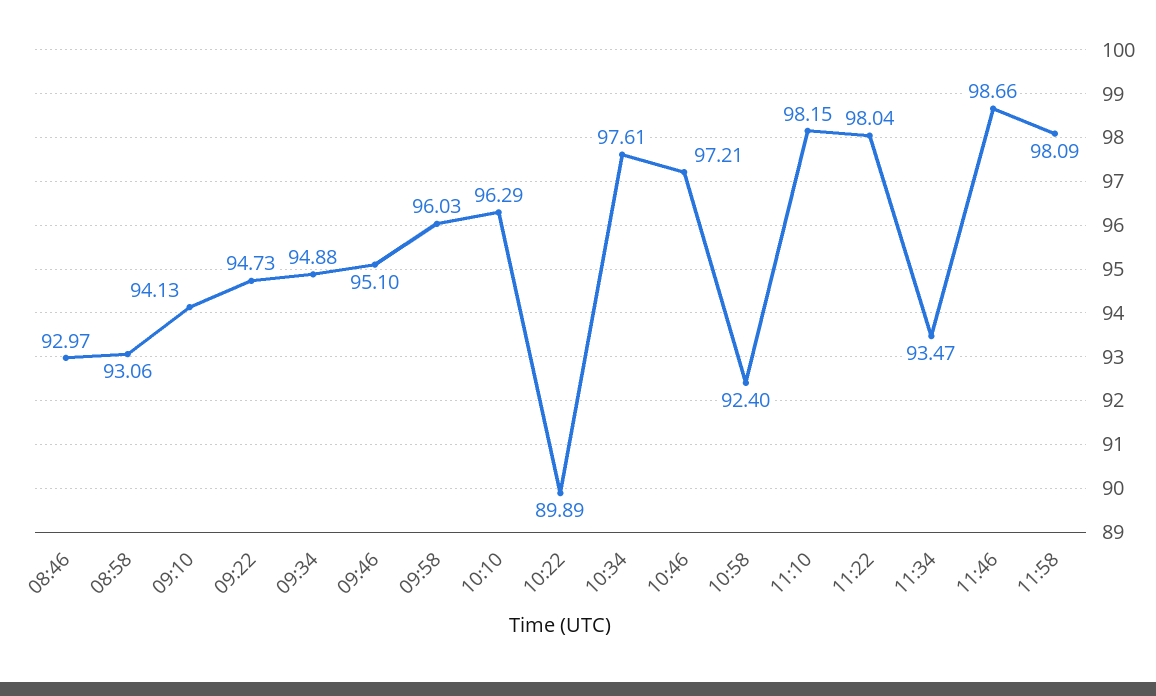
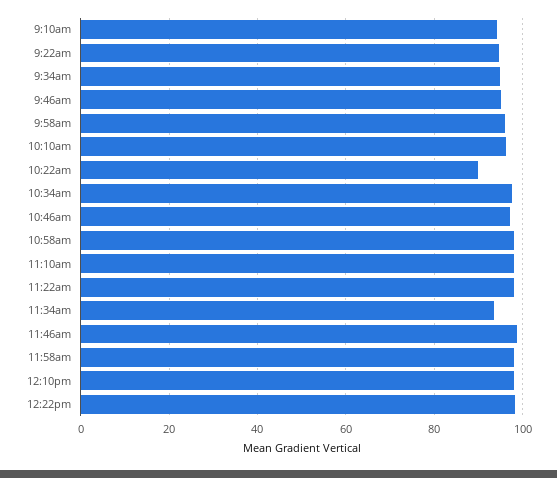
08:46: 92.97 -> none
08:58: 93.06 -> none
10:58: 92.4 -> 98
12:10pm: none -> 98
12:22pm: none -> 98

